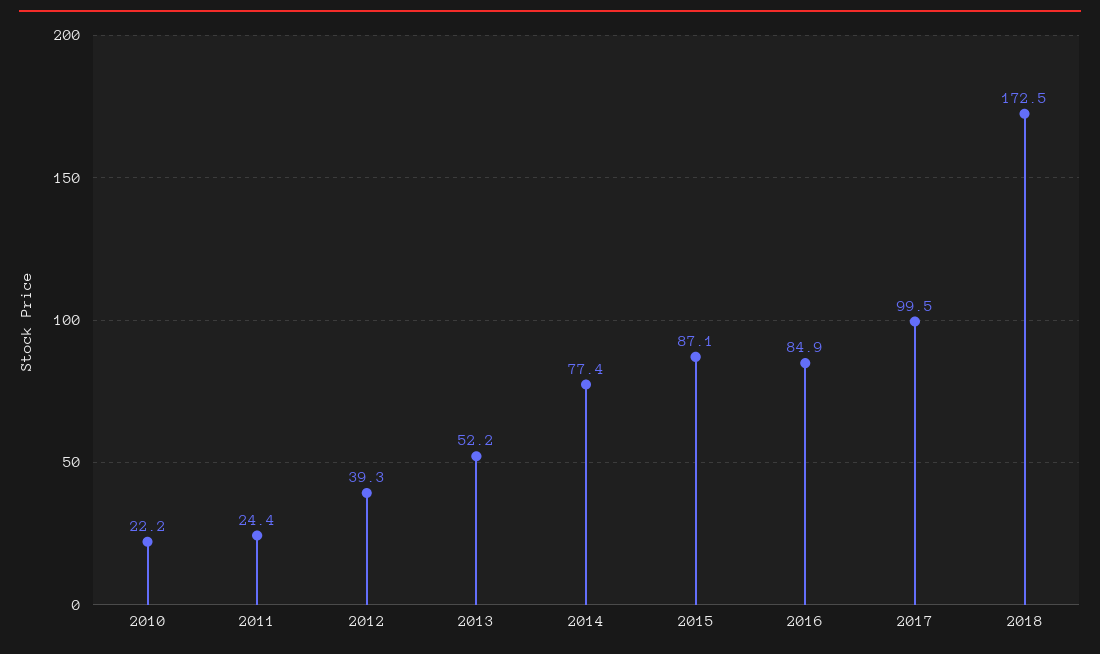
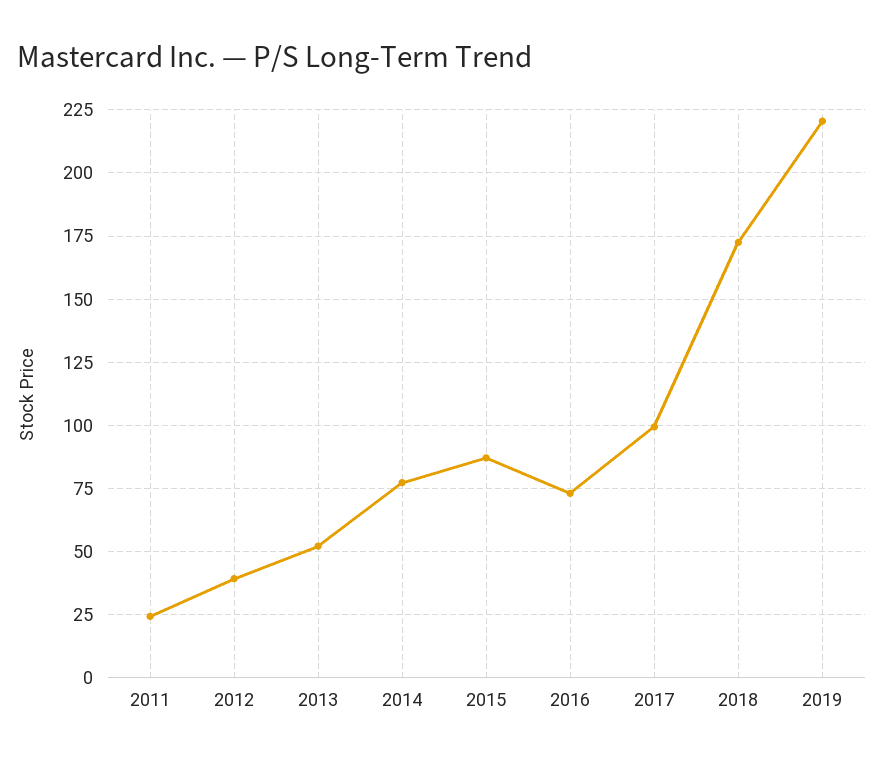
2010: 22.2 -> none
2016: 84.9 -> 72.5
2019: none -> 220

